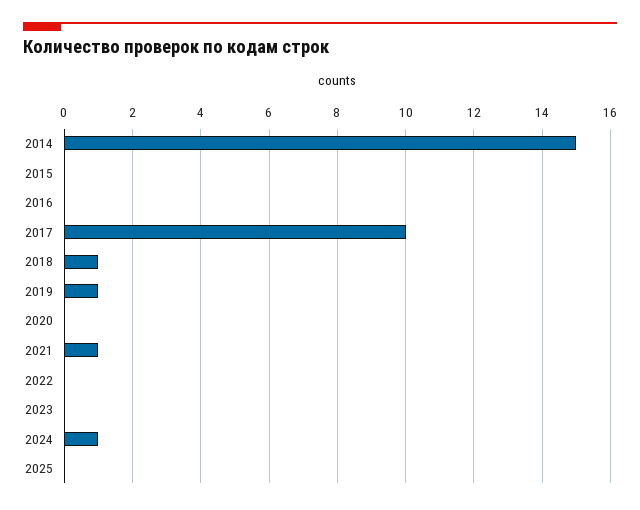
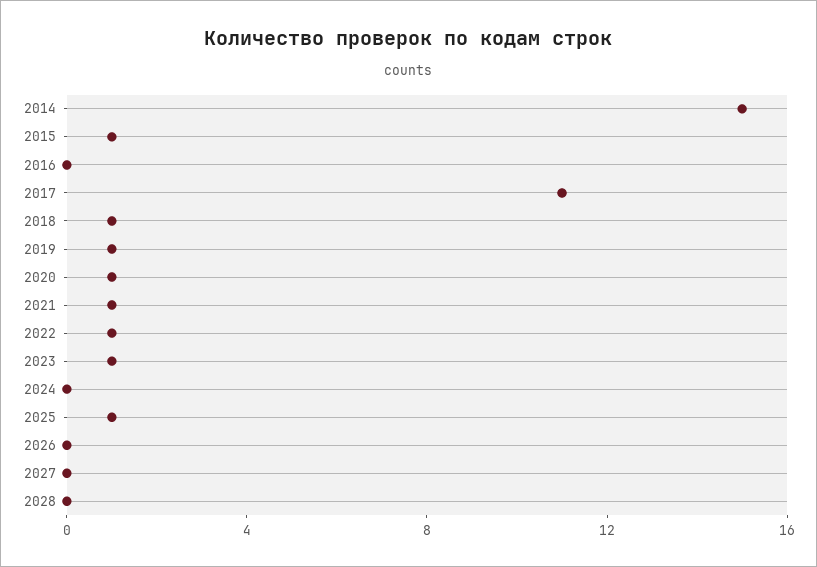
2015: 0 -> 1
2017: 10 -> 11
2020: 0 -> 1
2022: 0 -> 1
2023: 0 -> 1
2024: 1 -> 0
2025: 0 -> 1
2026: none -> 0
2027: none -> 0
2028: none -> 0

